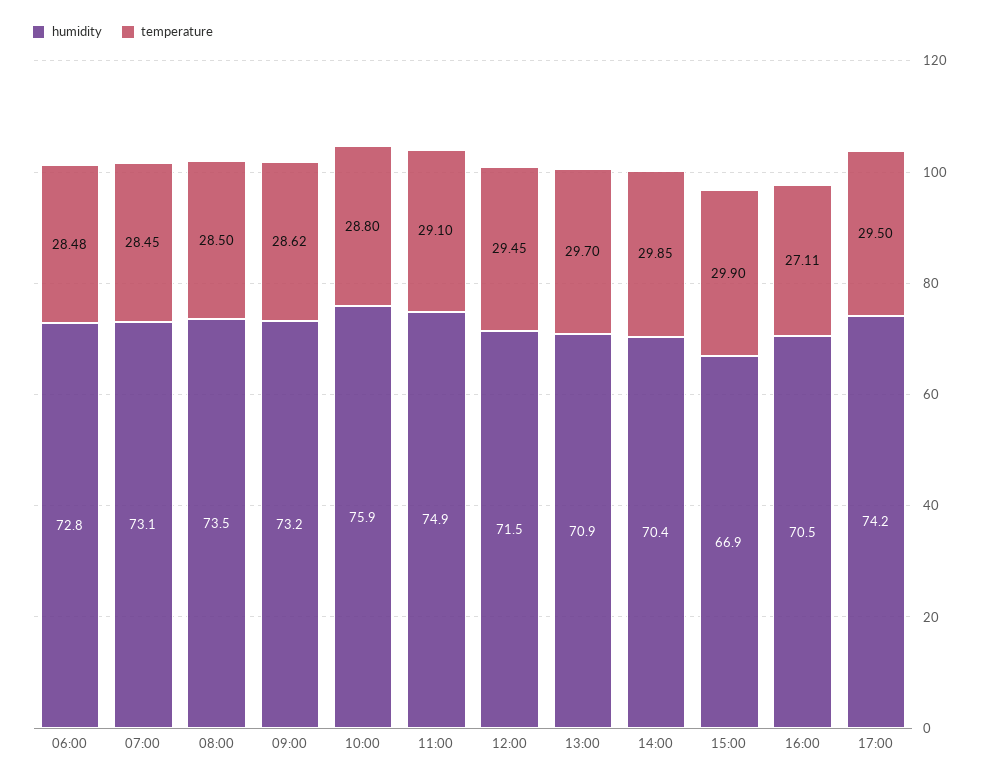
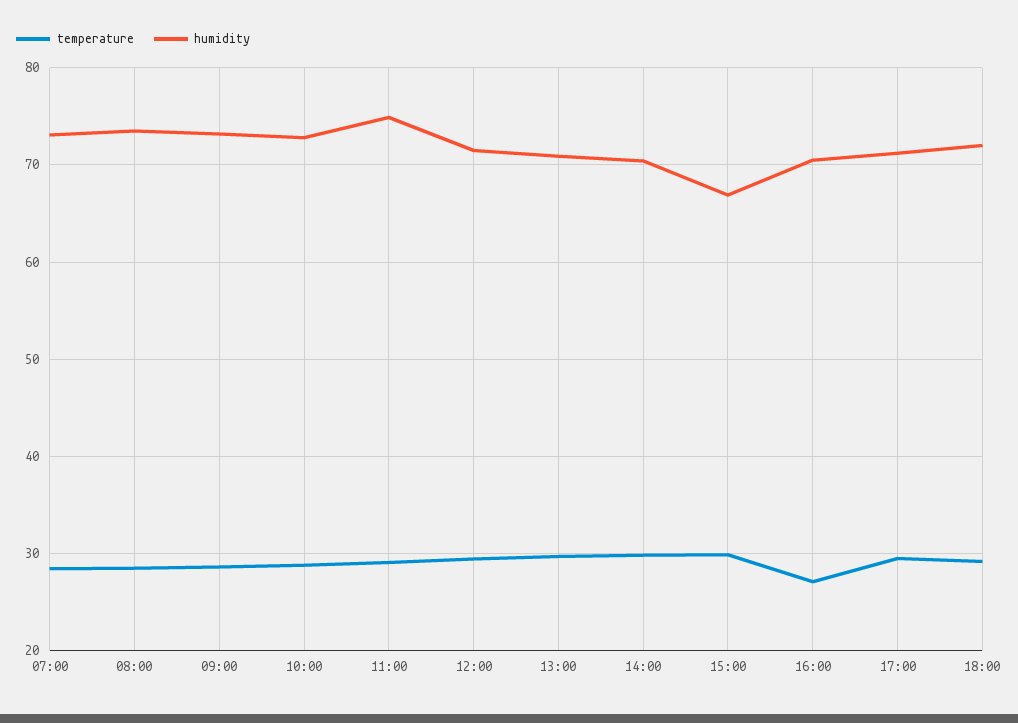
humidity, 06:00: 72.8 -> none
temperature, 06:00: 28.48 -> none
humidity, 10:00: 75.9 -> 73
humidity, 17:00: 74.2 -> 71
temperature, 18:00: none -> 29
humidity, 18:00: none -> 72

